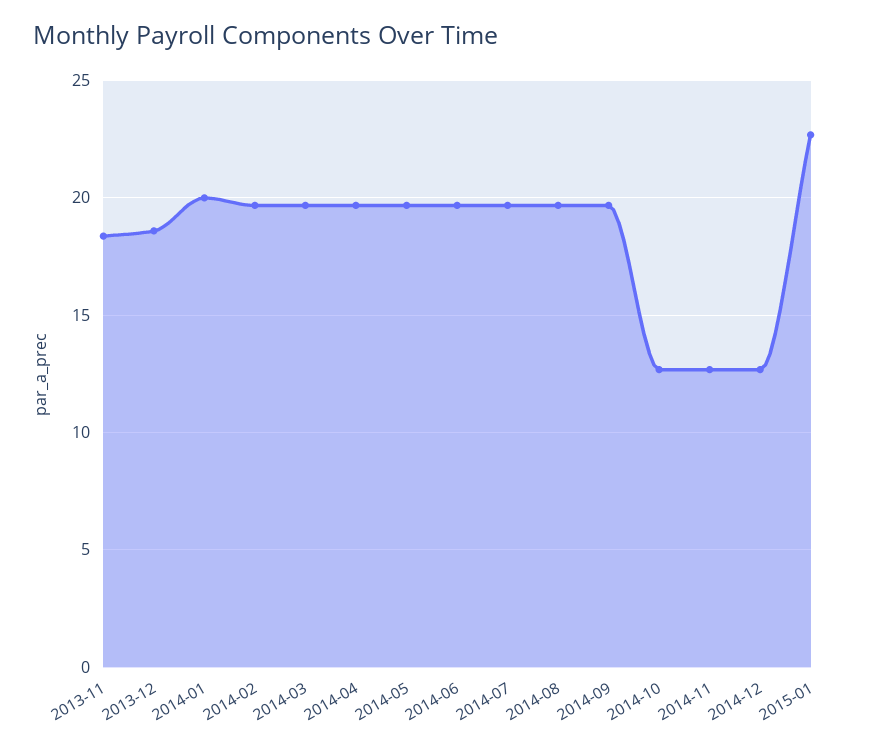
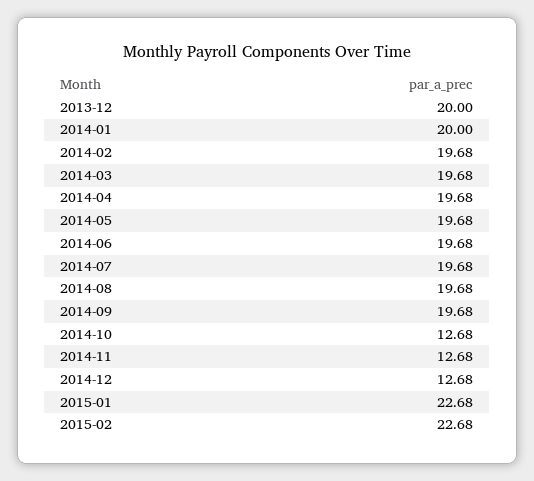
2013-11: 18.5 -> none
2013-12: 18.5 -> 20
2015-02: none -> 22.68

